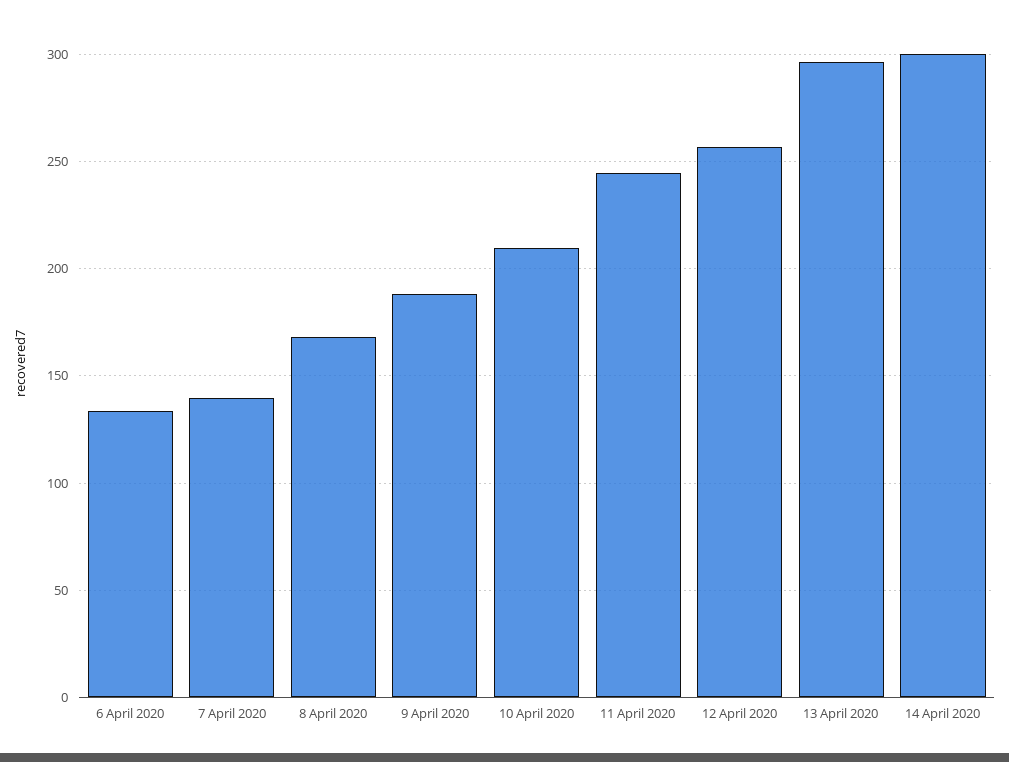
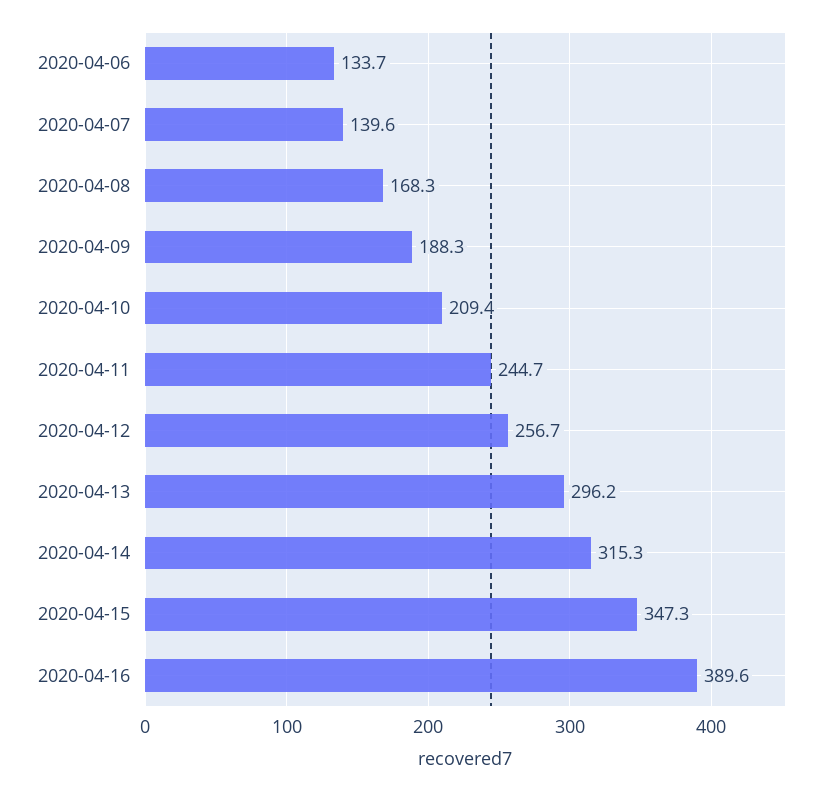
14 April 2020: 300 -> 315.3
2020-04-15: none -> 347.3
2020-04-16: none -> 389.6

